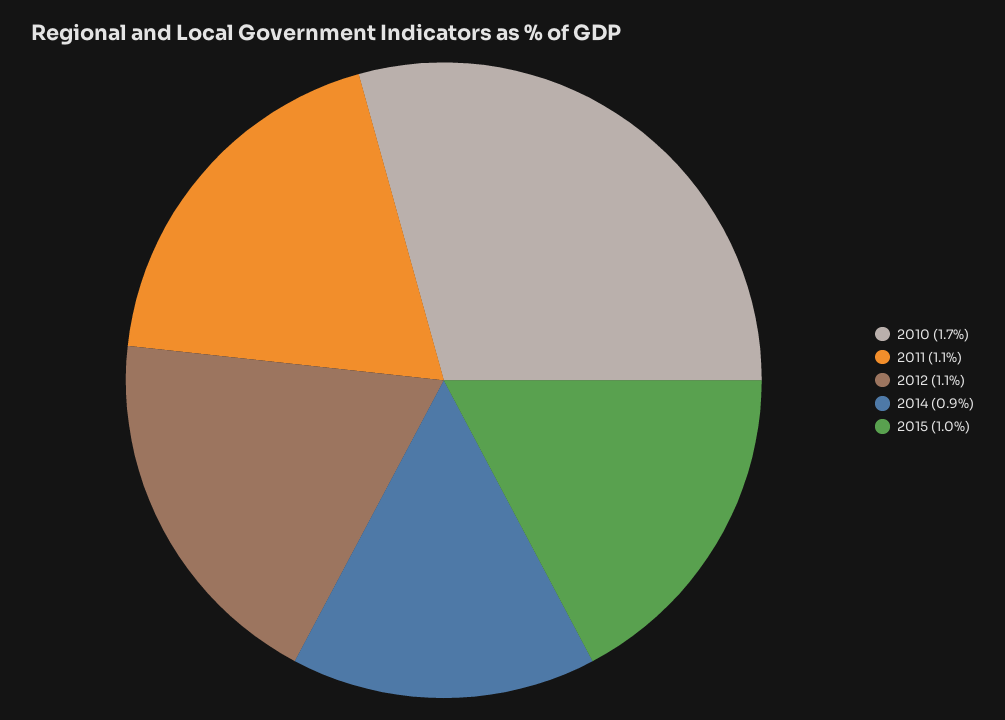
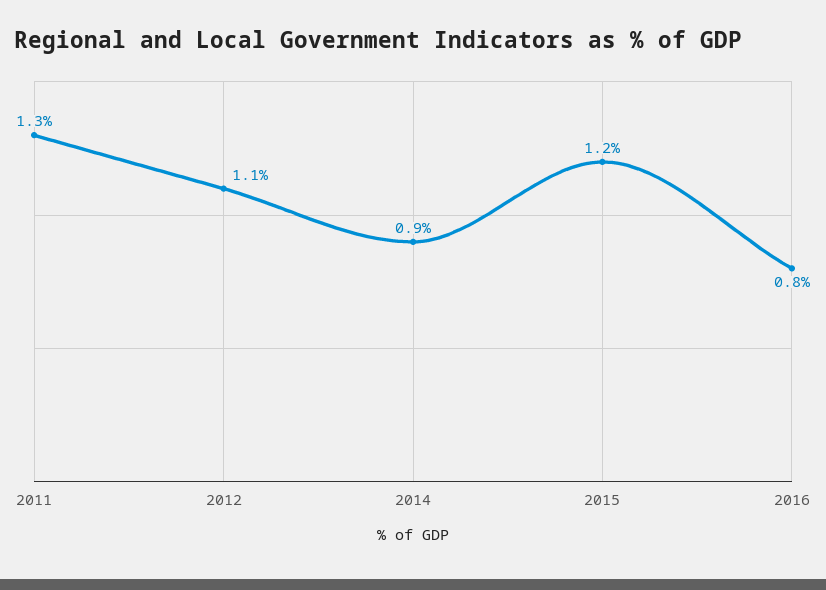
2010: 1.7 -> none
2011: 1.1 -> 1.3
2015: 1 -> 1.2
2016: none -> 0.8

